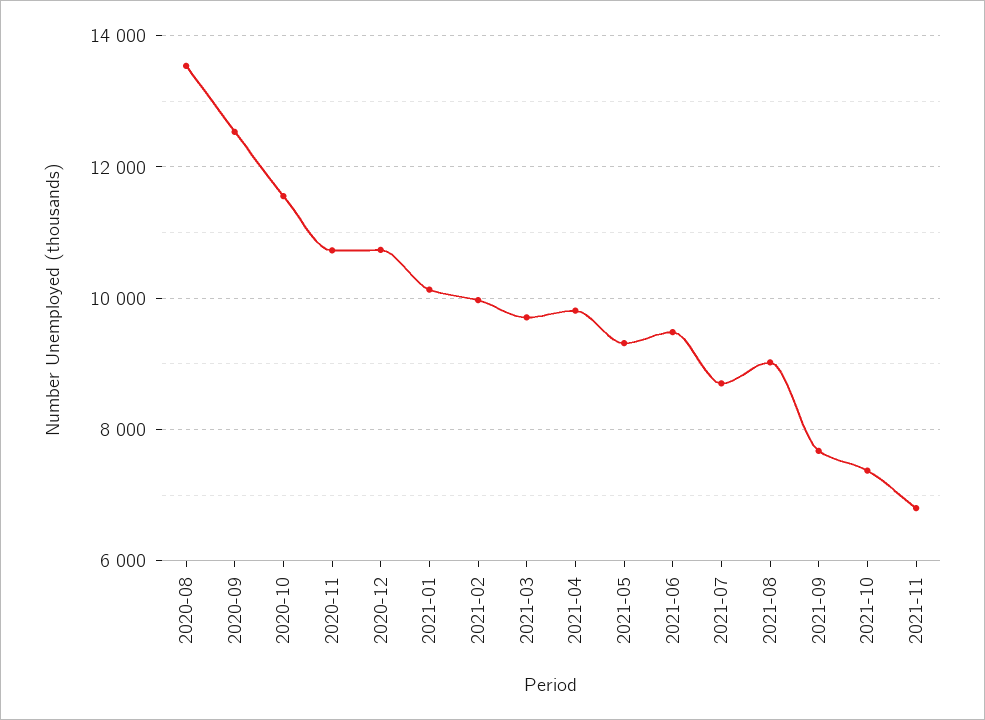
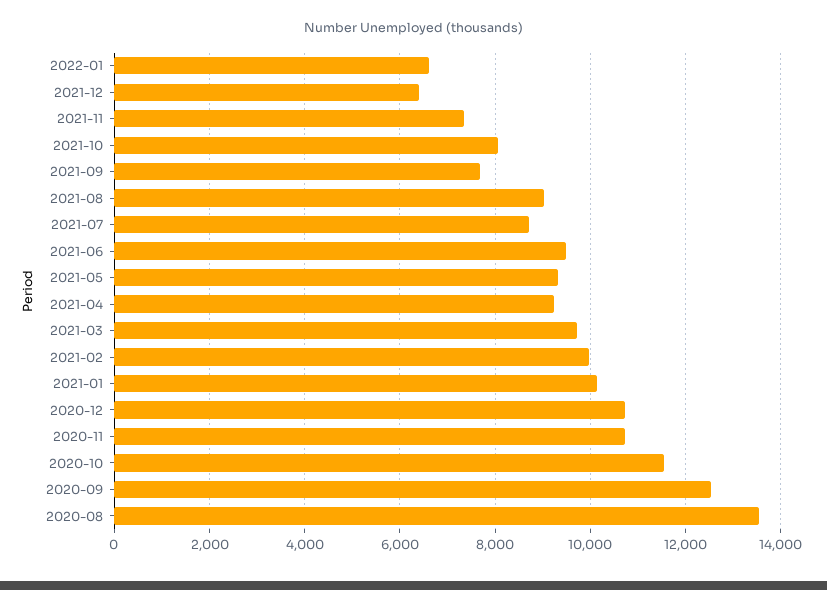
2021-04: 9800 -> 9200
2021-10: 7400 -> 8000
2021-11: 6800 -> 7400
2022-01: none -> 6600
2021-12: none -> 6400

